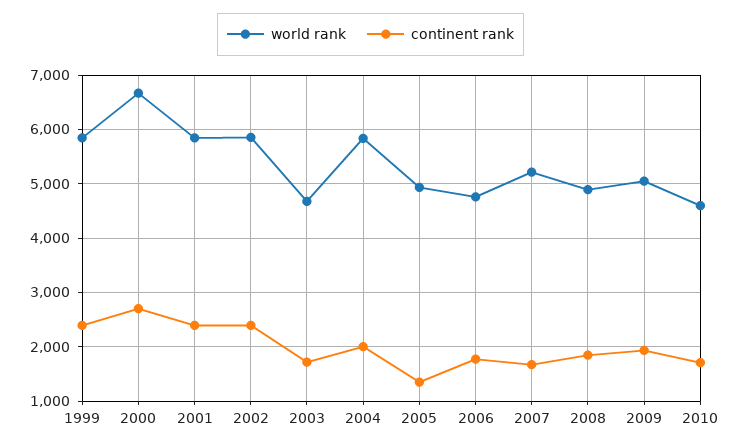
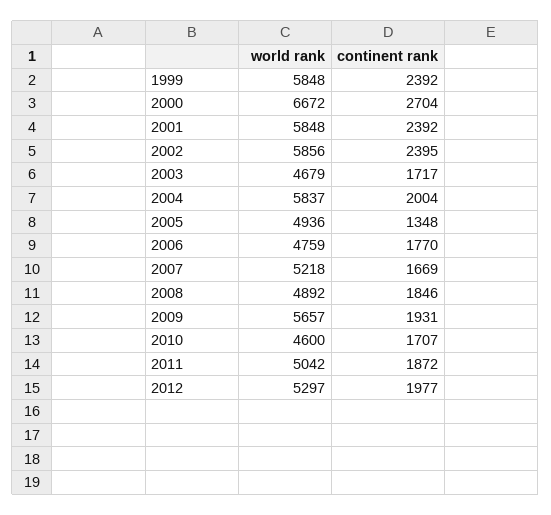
world rank, 2009: 5000 -> 5657
world rank, 2011: none -> 5042
continent rank, 2011: none -> 1872
world rank, 2012: none -> 5297
continent rank, 2012: none -> 1977

